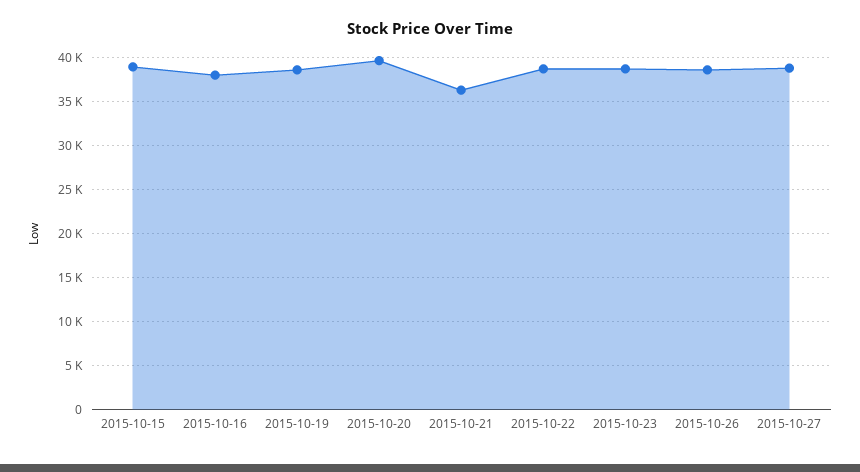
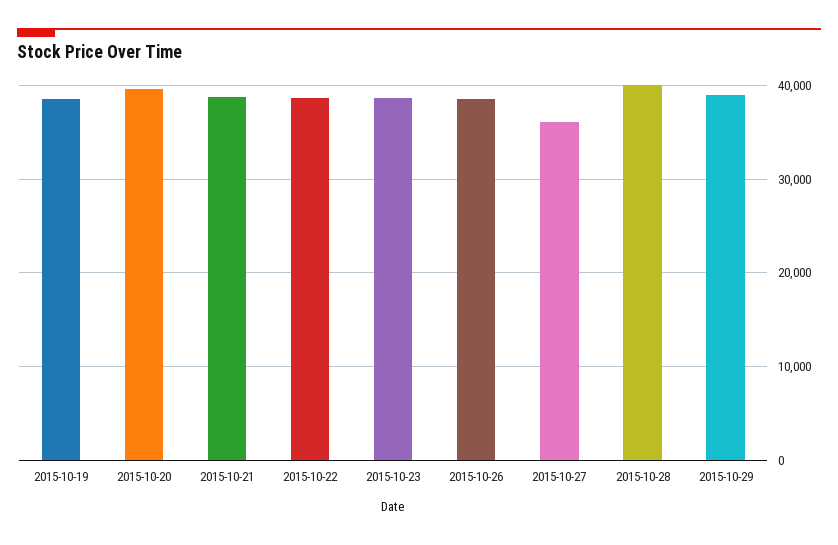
2015-10-15: 39000 -> none
2015-10-16: 38000 -> none
2015-10-21: 36000 -> 39000
2015-10-27: 39000 -> 36000
2015-10-28: none -> 40000
2015-10-29: none -> 39000

